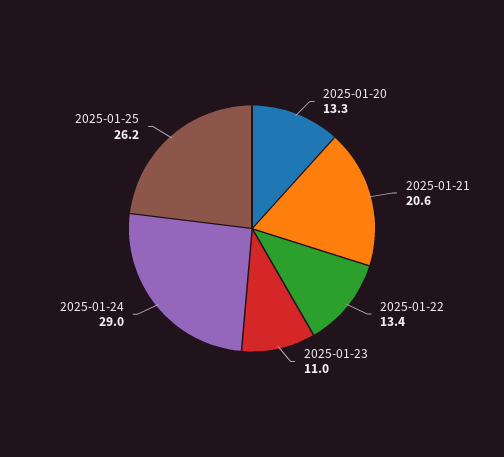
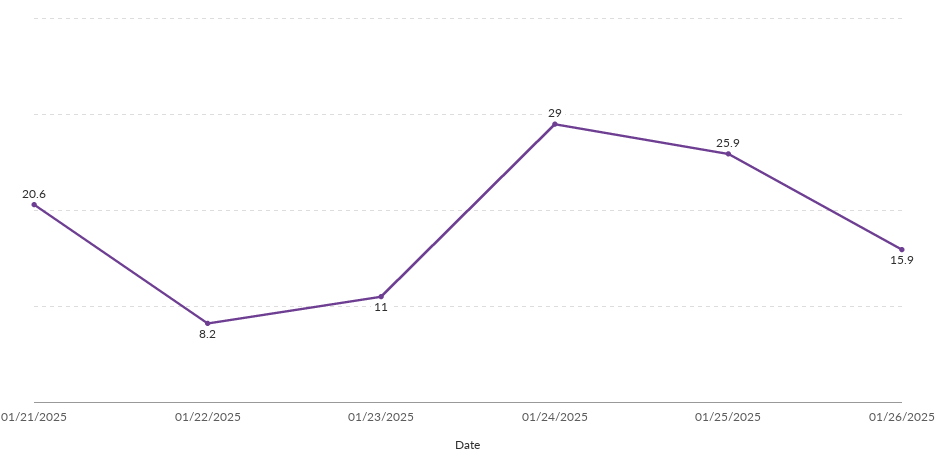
2025-01-20: 13.3 -> none
2025-01-22: 13.4 -> 8.2
2025-01-25: 26.2 -> 25.9
01/26/2025: none -> 15.9

